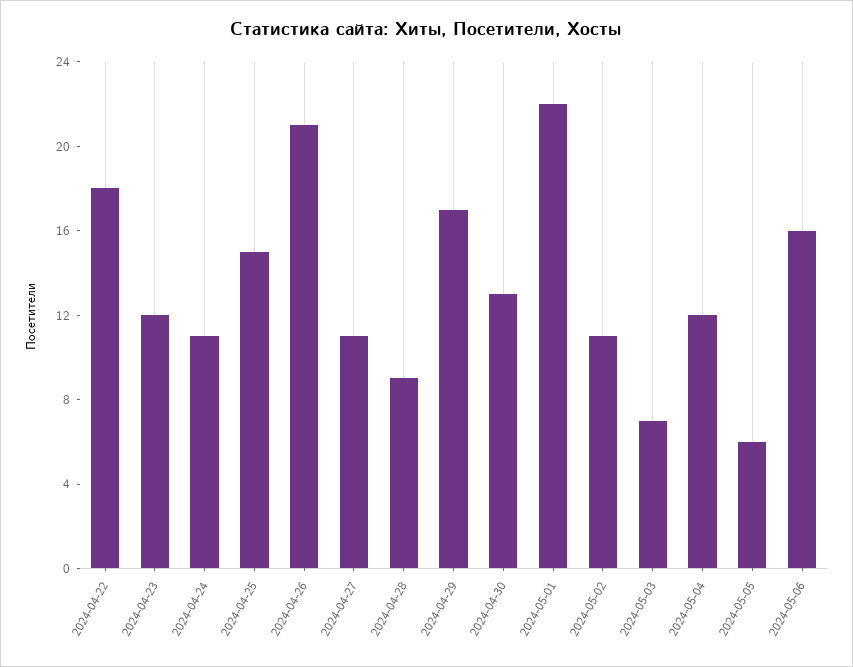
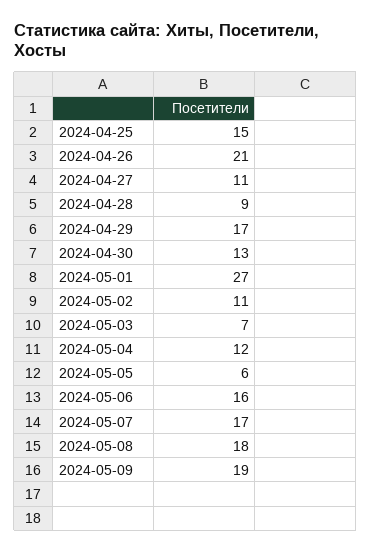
2024-04-22: 18 -> none
2024-04-23: 12 -> none
2024-04-24: 11 -> none
2024-05-01: 22 -> 27
2024-05-07: none -> 17
2024-05-08: none -> 18
2024-05-09: none -> 19

